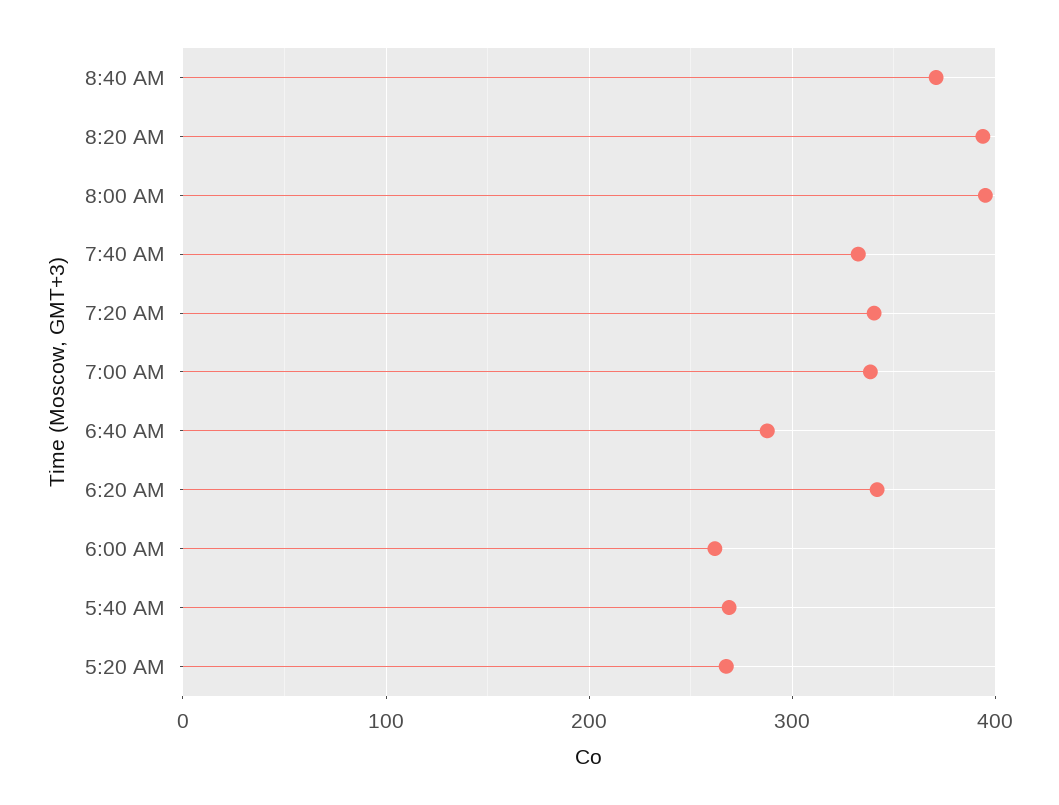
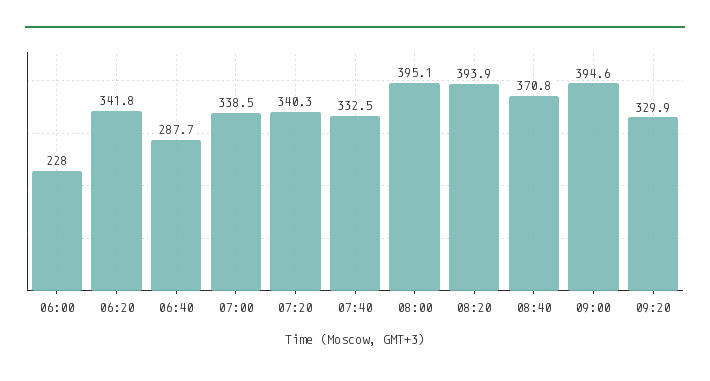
6:00 AM: 260 -> 228
5:40 AM: 270 -> none
5:20 AM: 270 -> none
09:00: none -> 394.6
09:20: none -> 329.9

